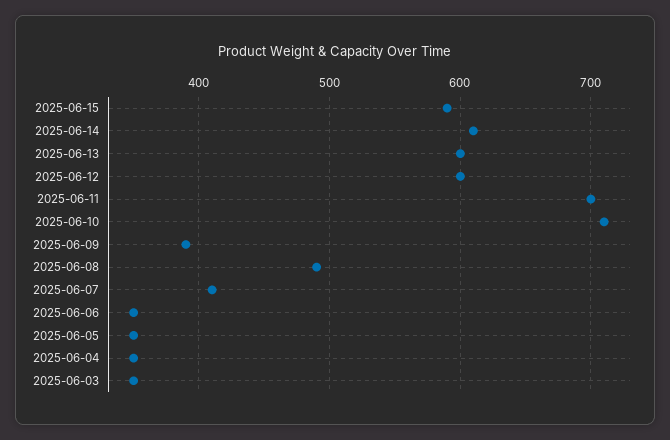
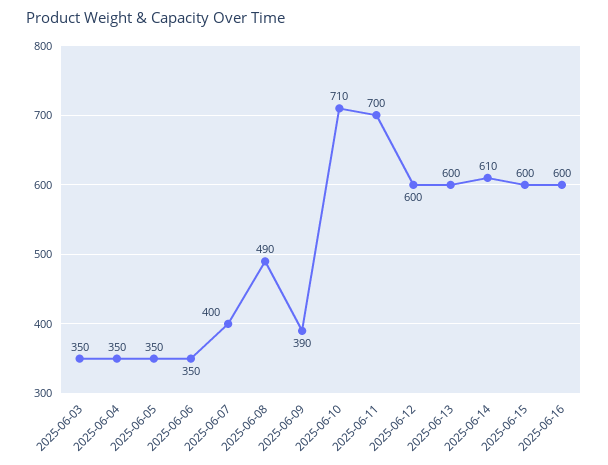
2025-06-15: 590 -> 600
2025-06-07: 410 -> 400
2025-06-16: none -> 600

